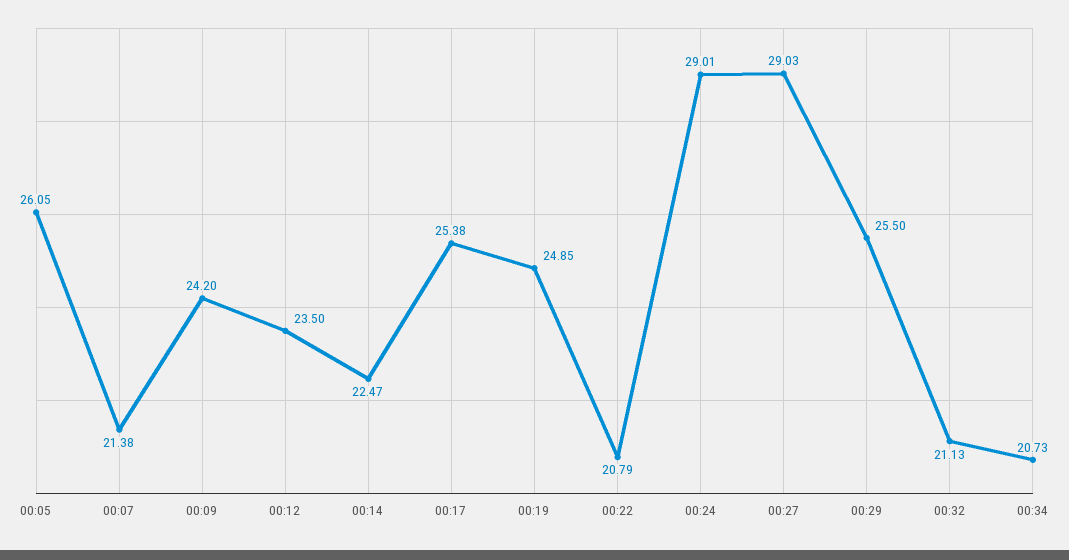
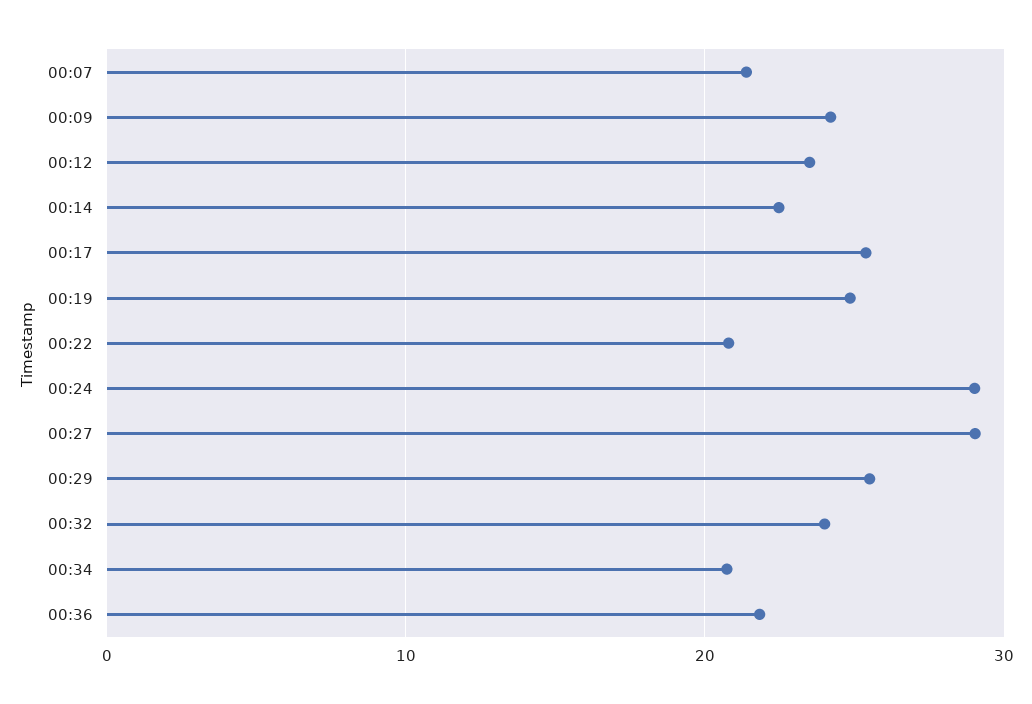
00:05: 26.05 -> none
00:32: 21.13 -> 24
00:36: none -> 22

